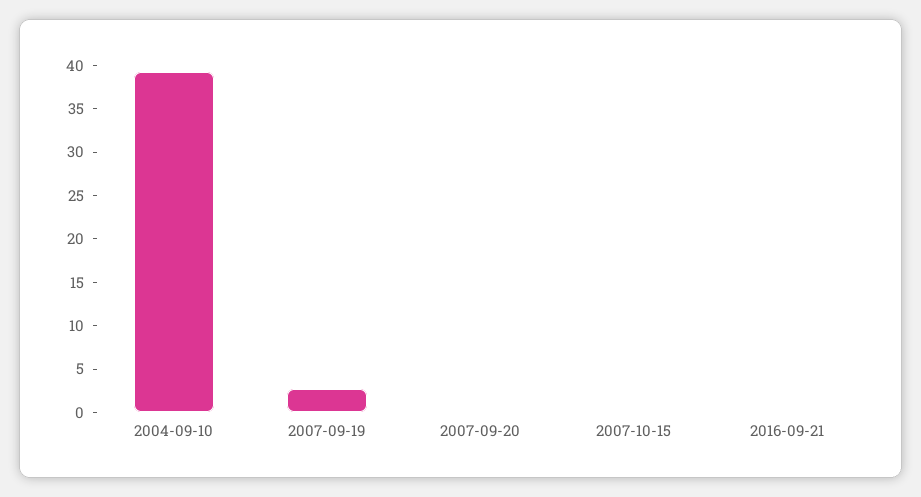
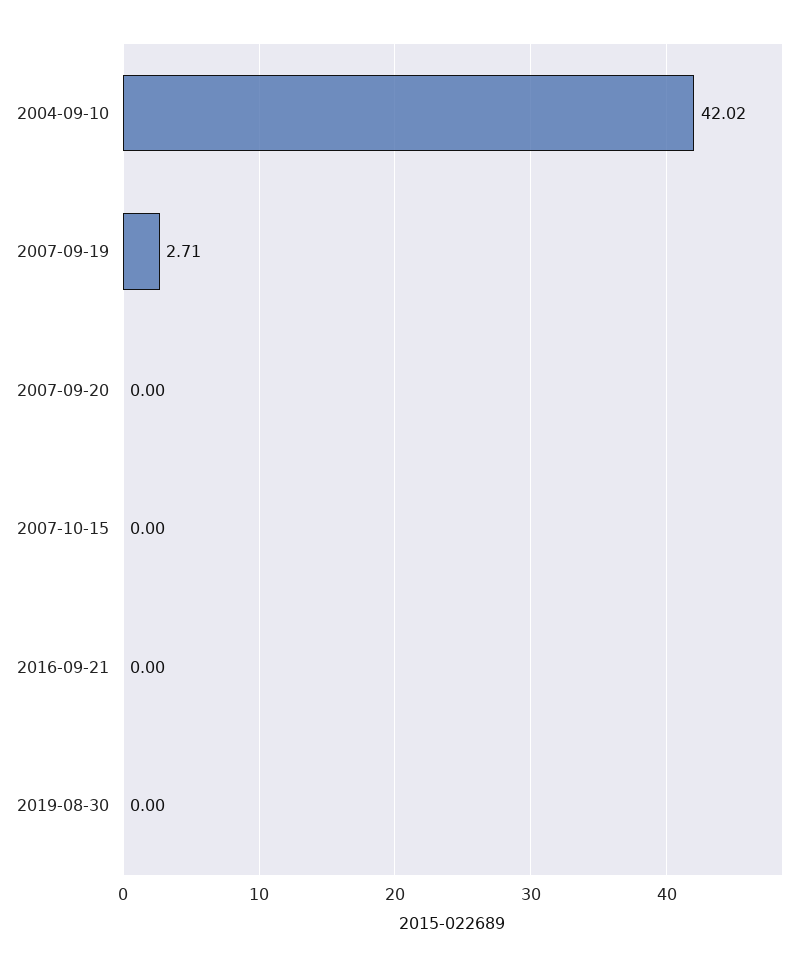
2004-09-10: 39 -> 42.02
2019-08-30: none -> 0

